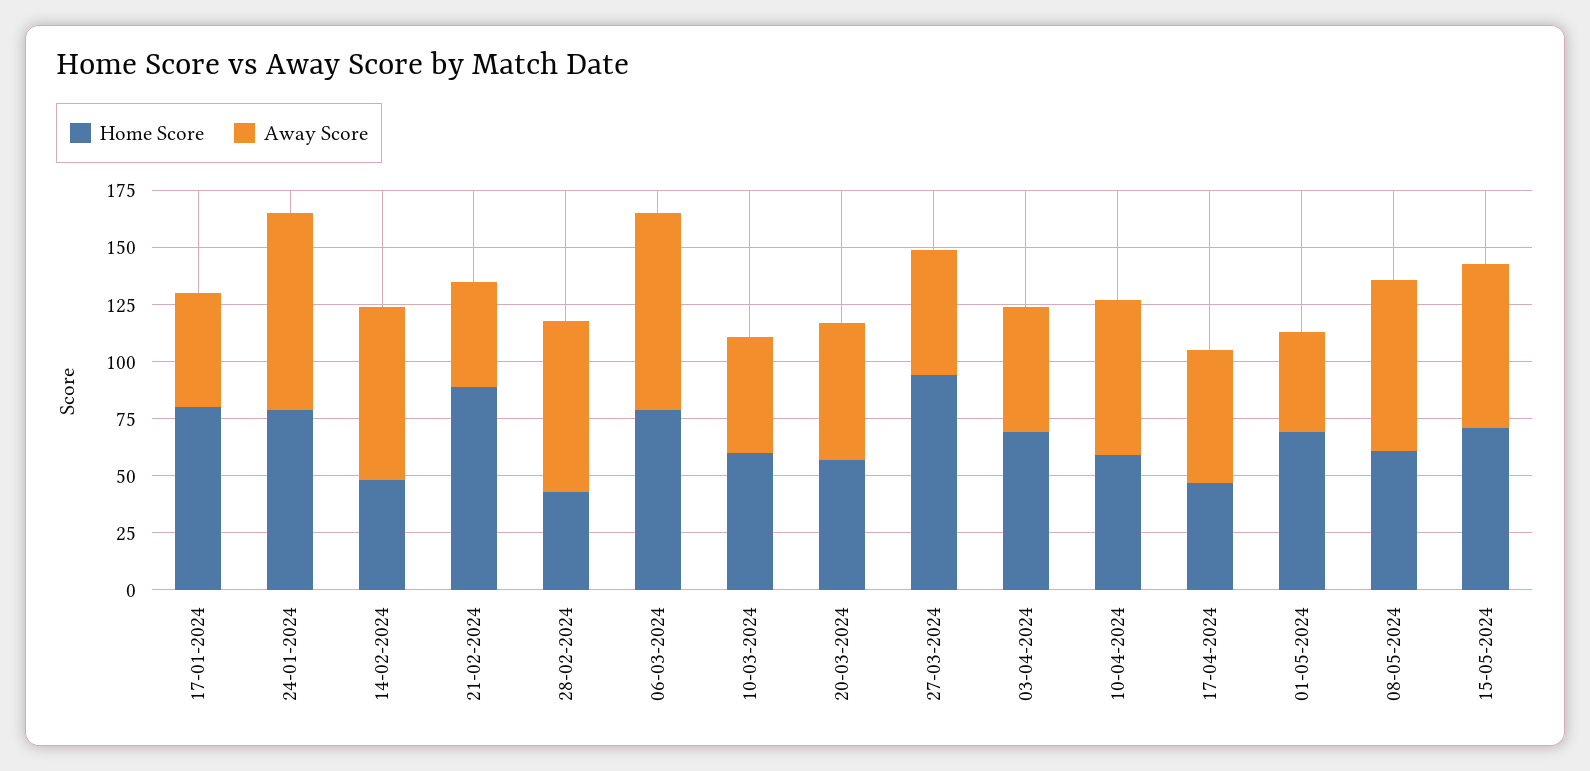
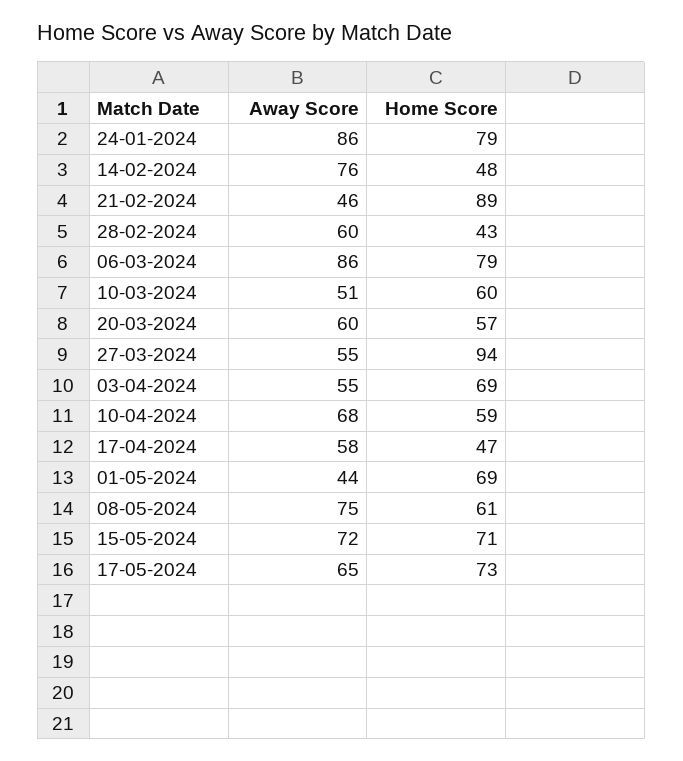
Home Score, 17-01-2024: 80 -> none
Away Score, 17-01-2024: 50 -> none
Away Score, 28-02-2024: 75 -> 60
Away Score, 17-05-2024: none -> 65
Home Score, 17-05-2024: none -> 73

